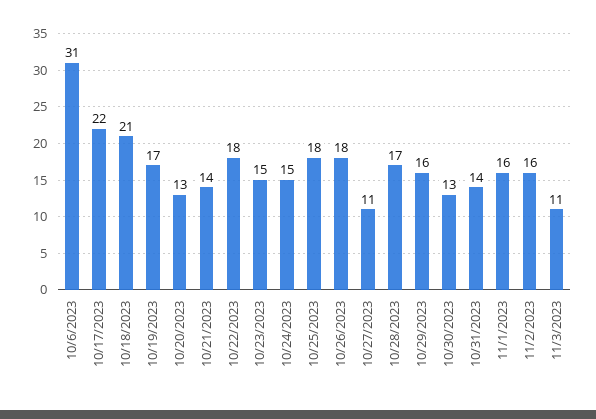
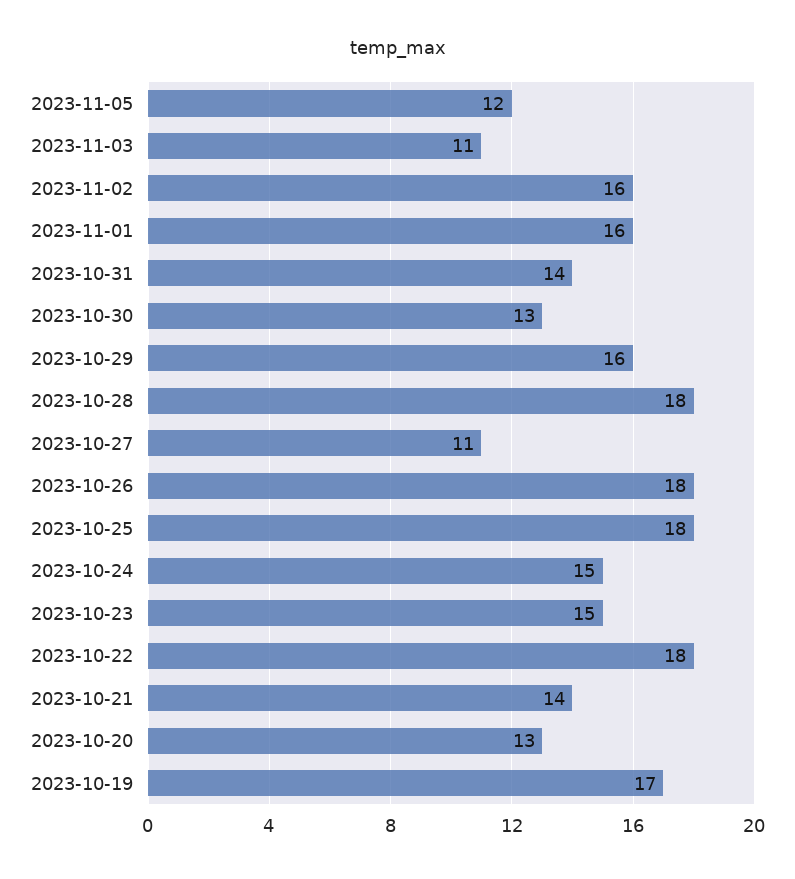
10/6/2023: 31 -> none
10/17/2023: 22 -> none
10/18/2023: 21 -> none
10/28/2023: 17 -> 18
2023-11-05: none -> 12

